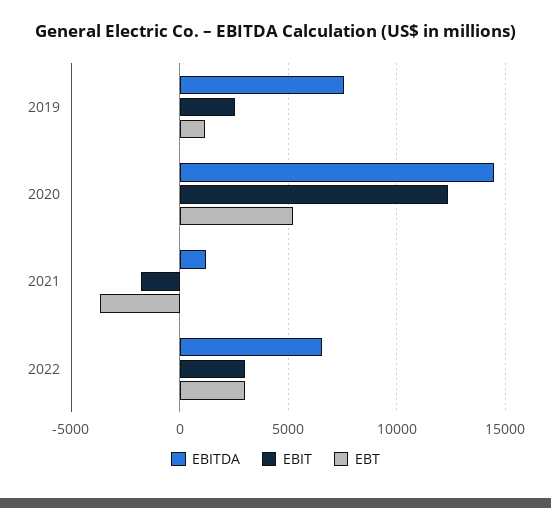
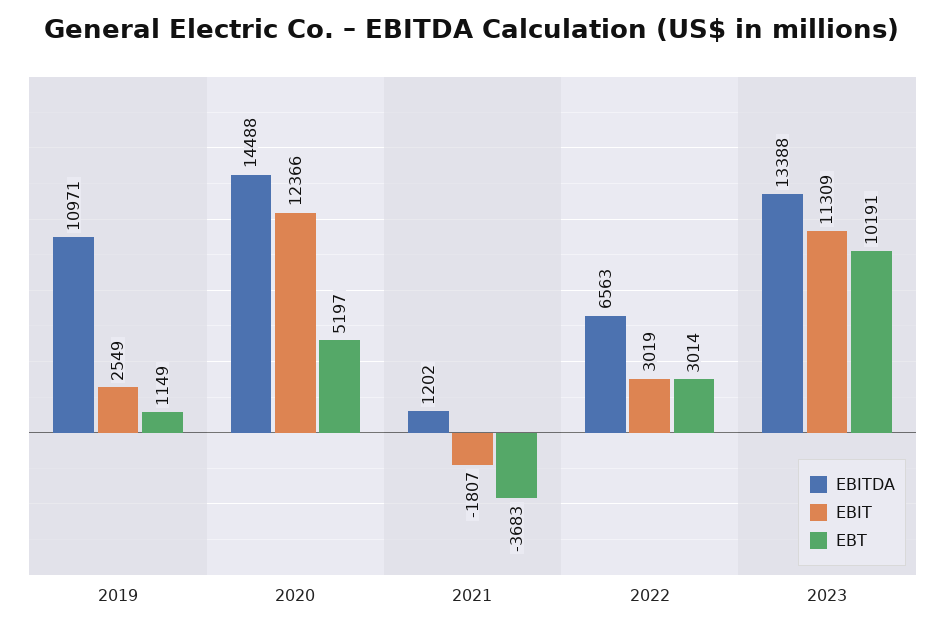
EBITDA, 2019: 7500 -> 10971
EBITDA, 2023: none -> 13388
EBIT, 2023: none -> 11309
EBT, 2023: none -> 10191

